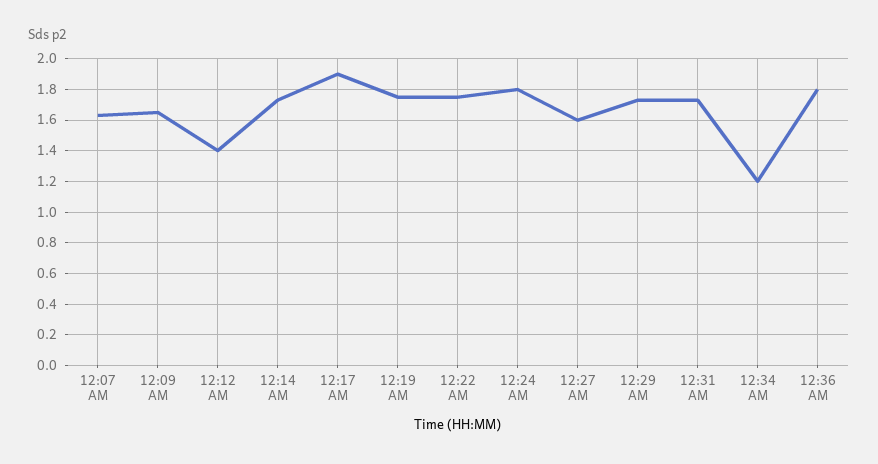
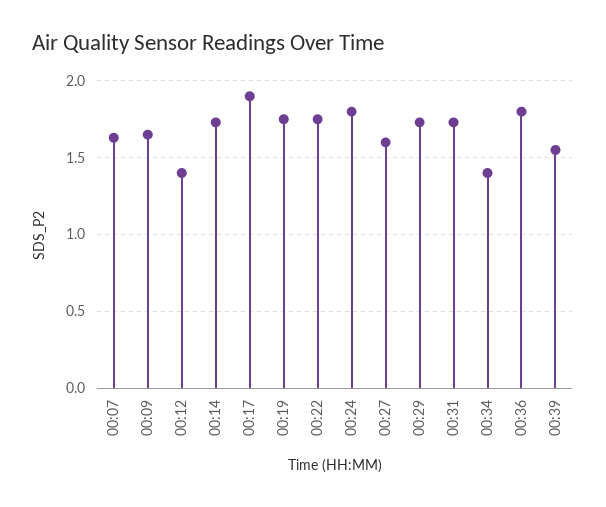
12:34 AM: 1.2 -> 1.4
00:39: none -> 1.55

